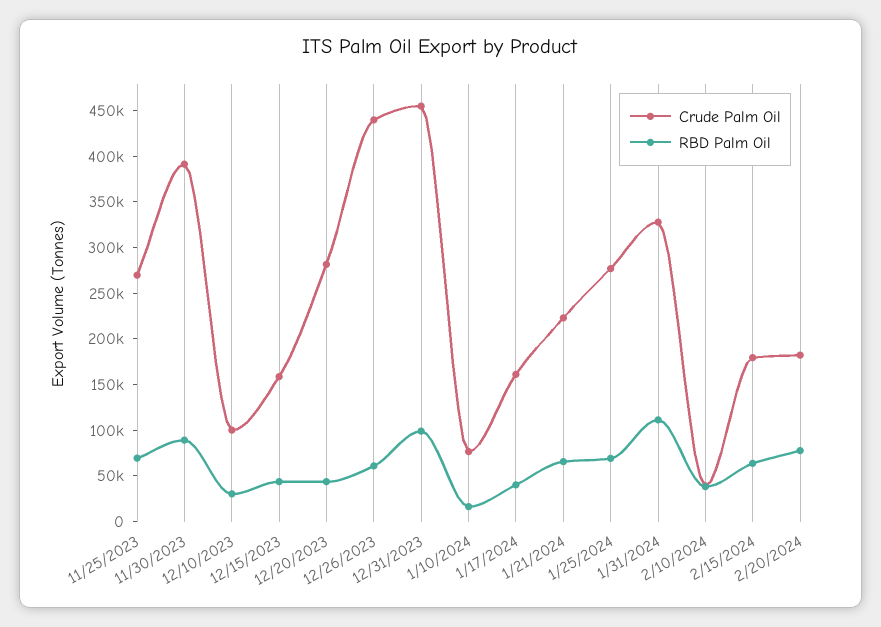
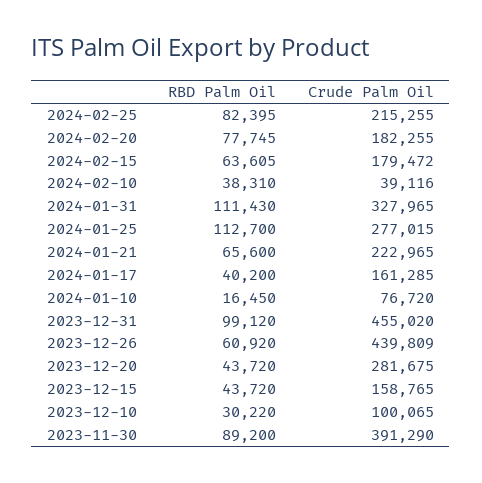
Crude Palm Oil, 11/25/2023: 270000 -> none
RBD Palm Oil, 11/25/2023: 70000 -> none
RBD Palm Oil, 1/25/2024: 70000 -> 112700
RBD Palm Oil, 2024-02-25: none -> 82395
Crude Palm Oil, 2024-02-25: none -> 215255

